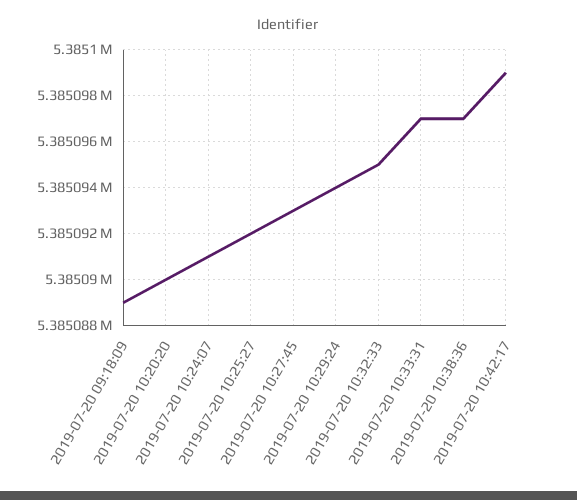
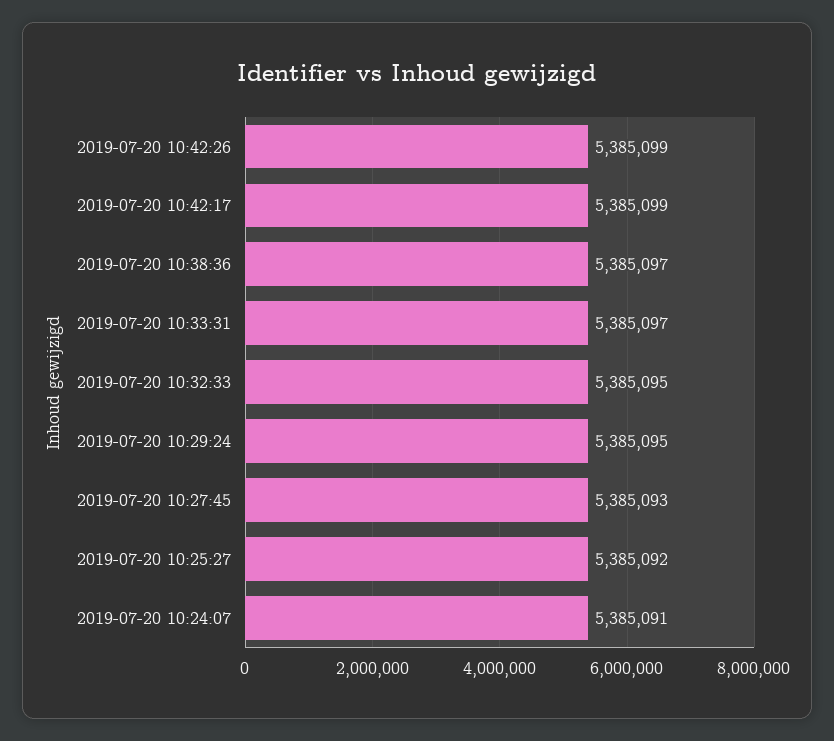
2019-07-20 09:18:09: 5385089 -> none
2019-07-20 10:20:20: 5385090 -> none
2019-07-20 10:29:24: 5385094 -> 5385095
2019-07-20 10:42:26: none -> 5385099

